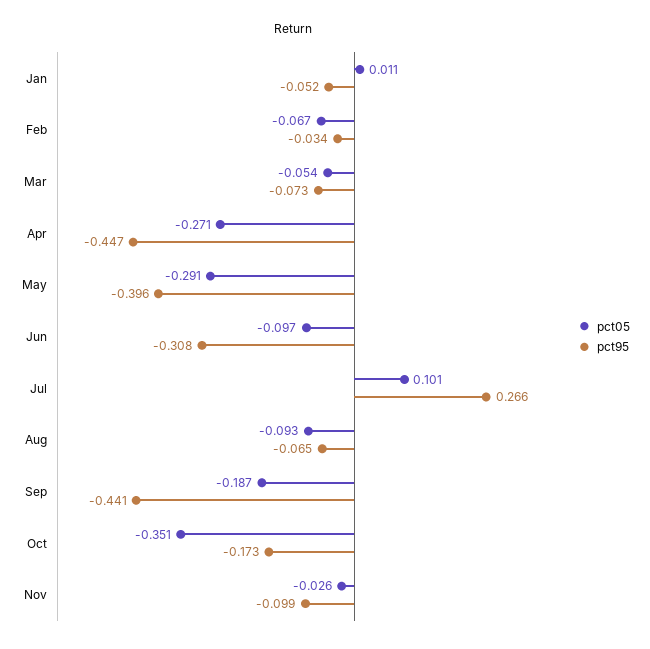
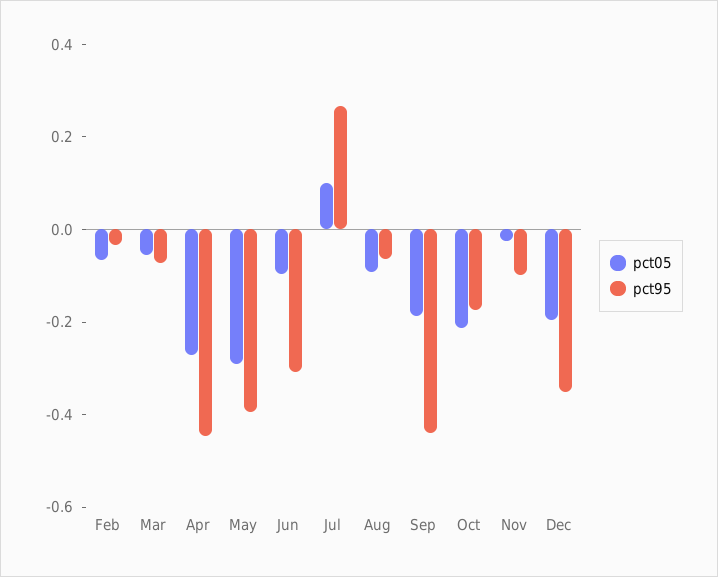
pct05, Jan: 0.011 -> none
pct95, Jan: -0.052 -> none
pct05, Oct: -0.351 -> -0.2
pct05, Dec: none -> -0.2
pct95, Dec: none -> -0.35

